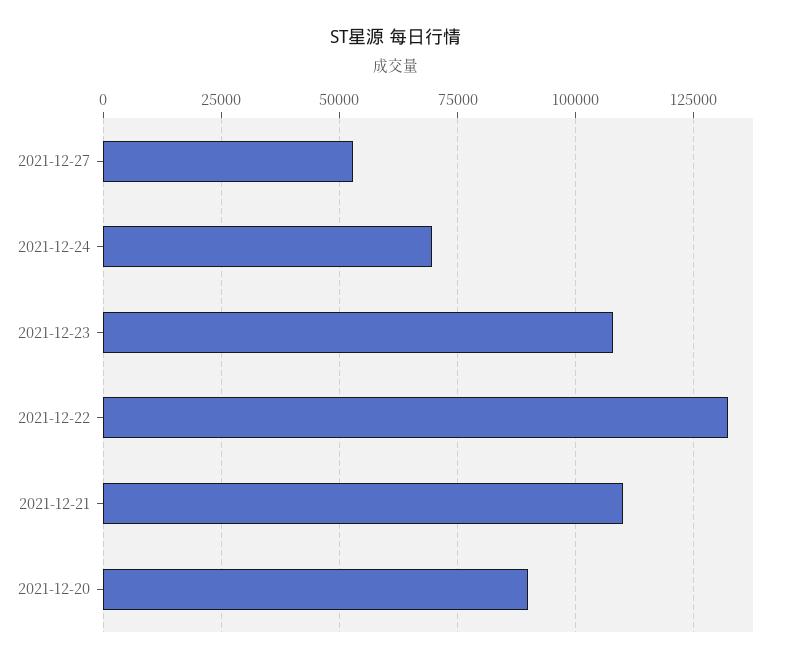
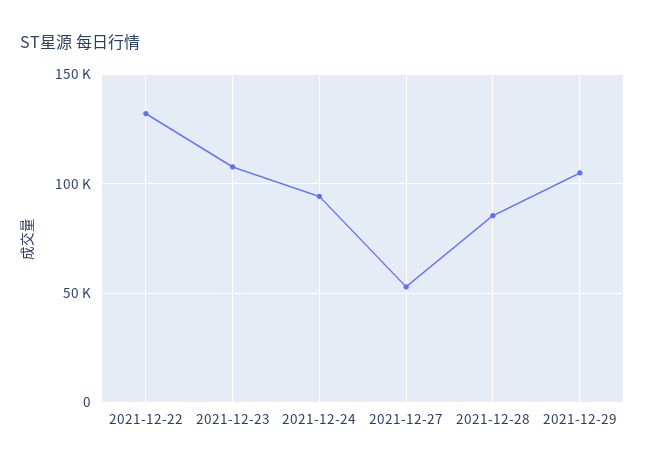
2021-12-24: 70000 -> 95000
2021-12-21: 110000 -> none
2021-12-20: 90000 -> none
2021-12-28: none -> 85000
2021-12-29: none -> 105000

